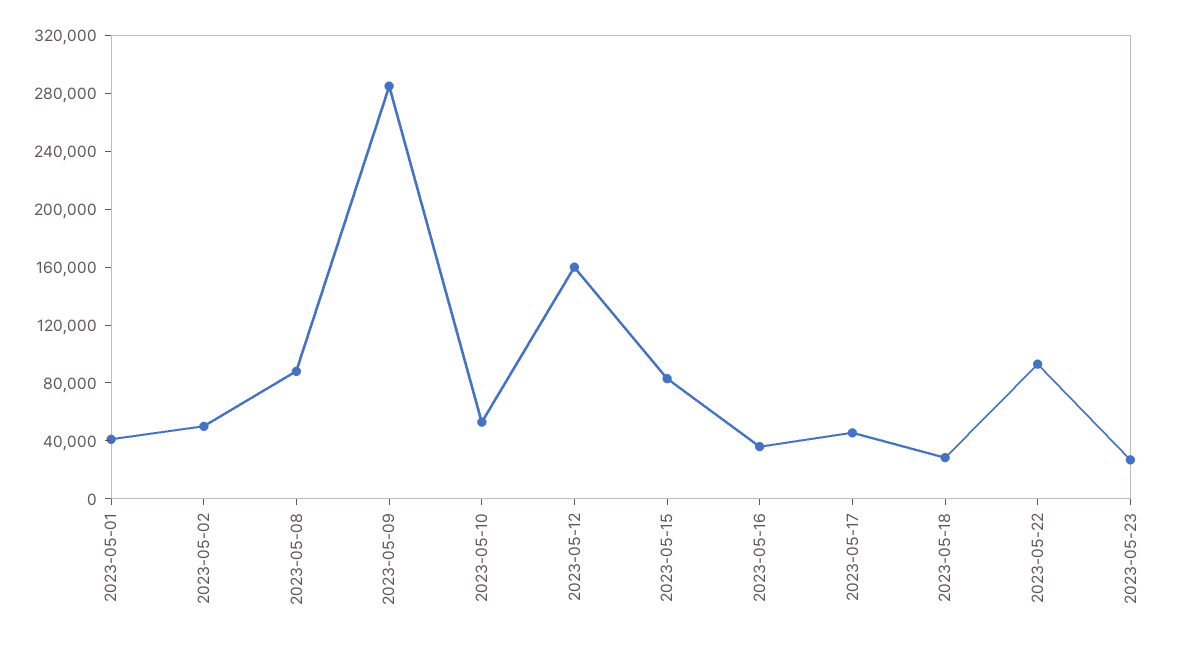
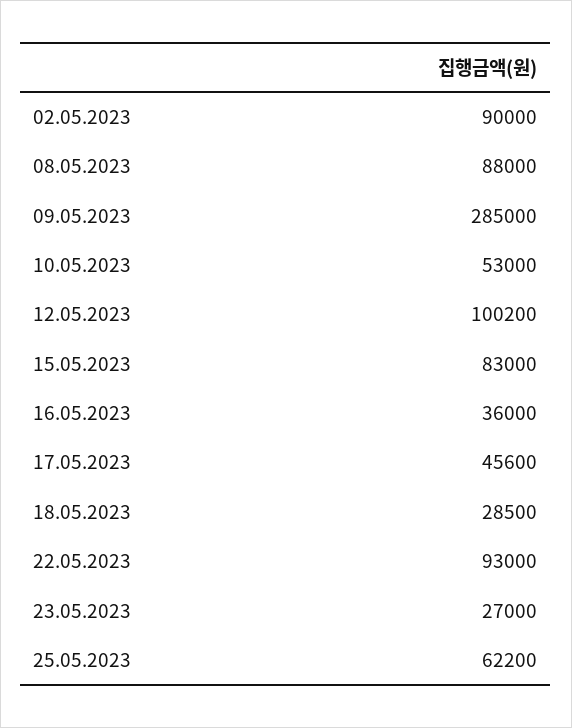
2023-05-01: 40000 -> none
2023-05-02: 50000 -> 90000
2023-05-12: 160000 -> 100200
25.05.2023: none -> 62200

